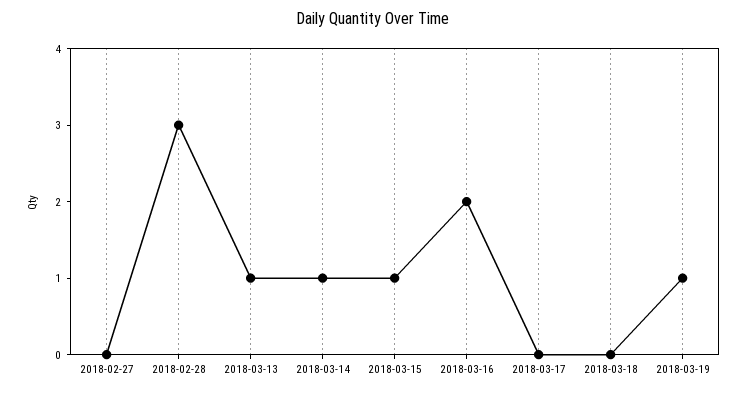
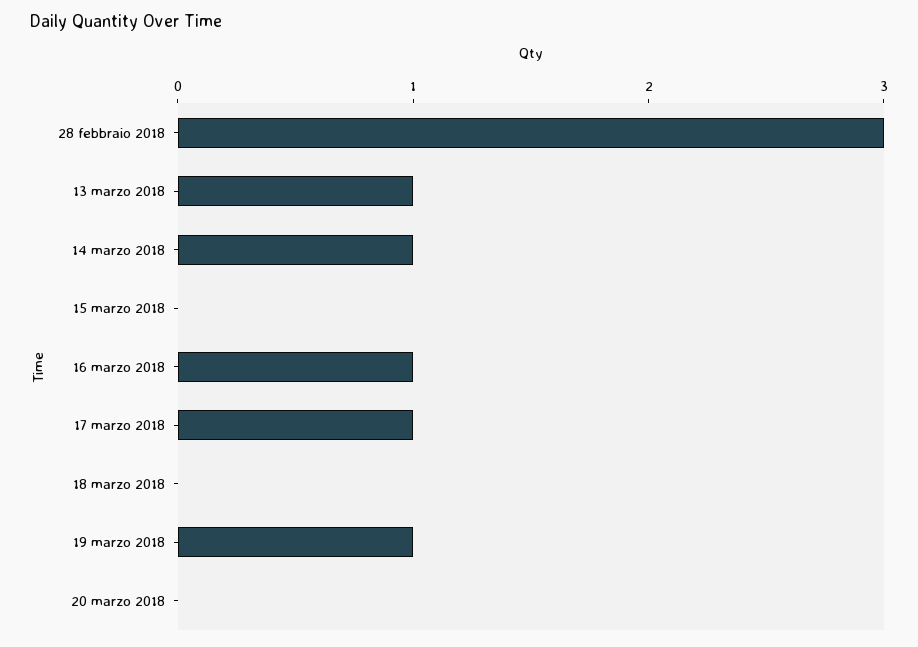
2018-02-27: 0 -> none
2018-03-15: 1 -> 0
2018-03-16: 2 -> 1
2018-03-17: 0 -> 1
20 marzo 2018: none -> 0

